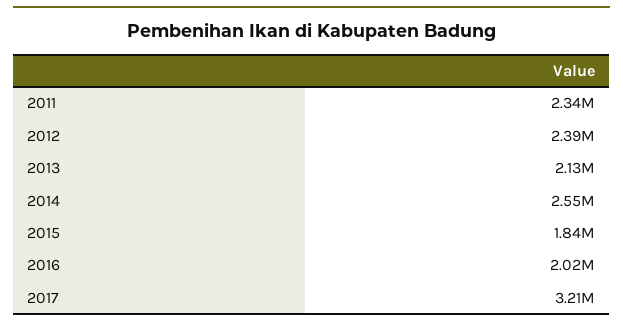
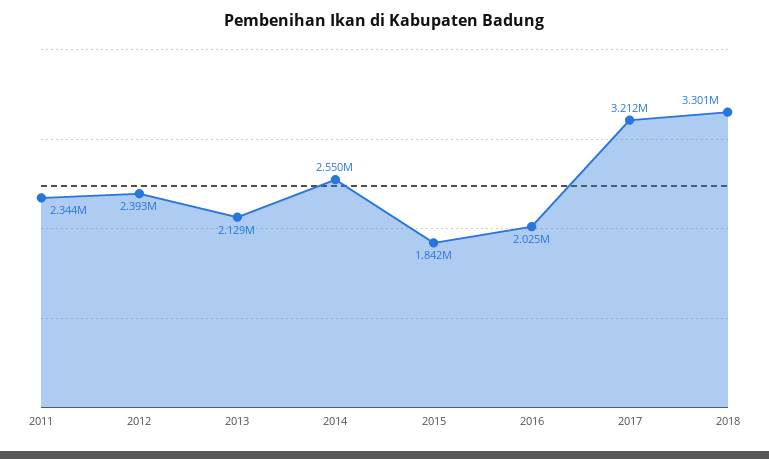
2018: none -> 3301000

